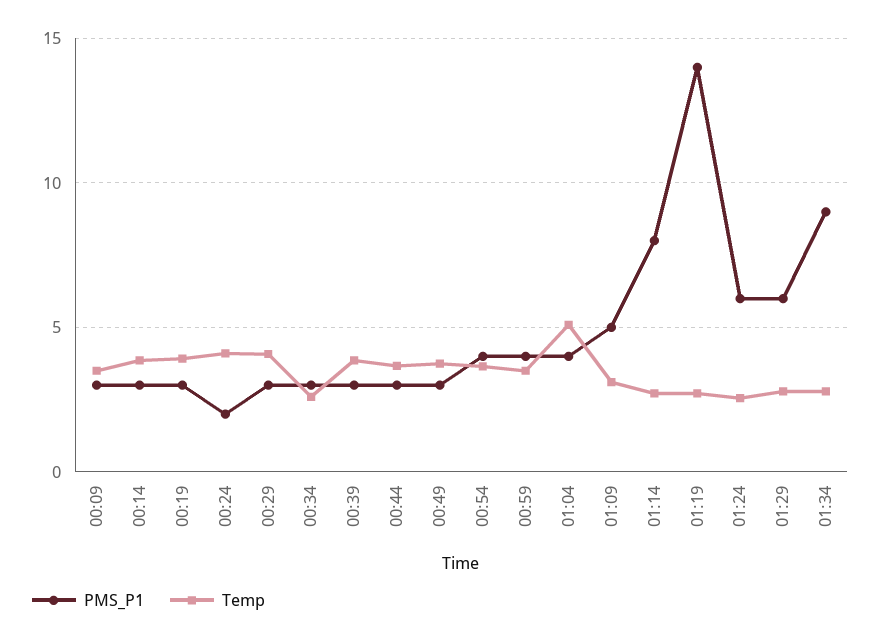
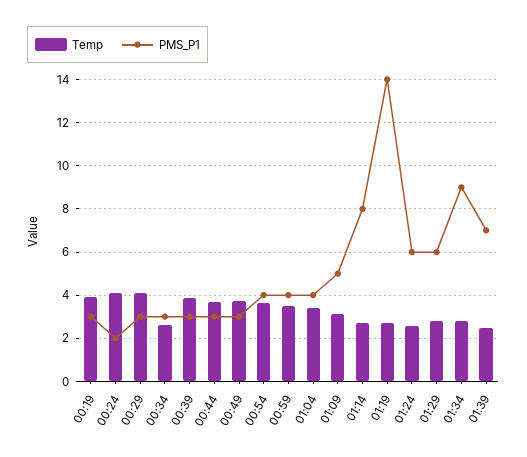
PMS_P1, 00:09: 3 -> none
Temp, 00:09: 3.5 -> none
PMS_P1, 00:14: 3 -> none
Temp, 00:14: 4 -> none
Temp, 01:04: 5 -> 3.5
Temp, 01:39: none -> 2.5
PMS_P1, 01:39: none -> 7

